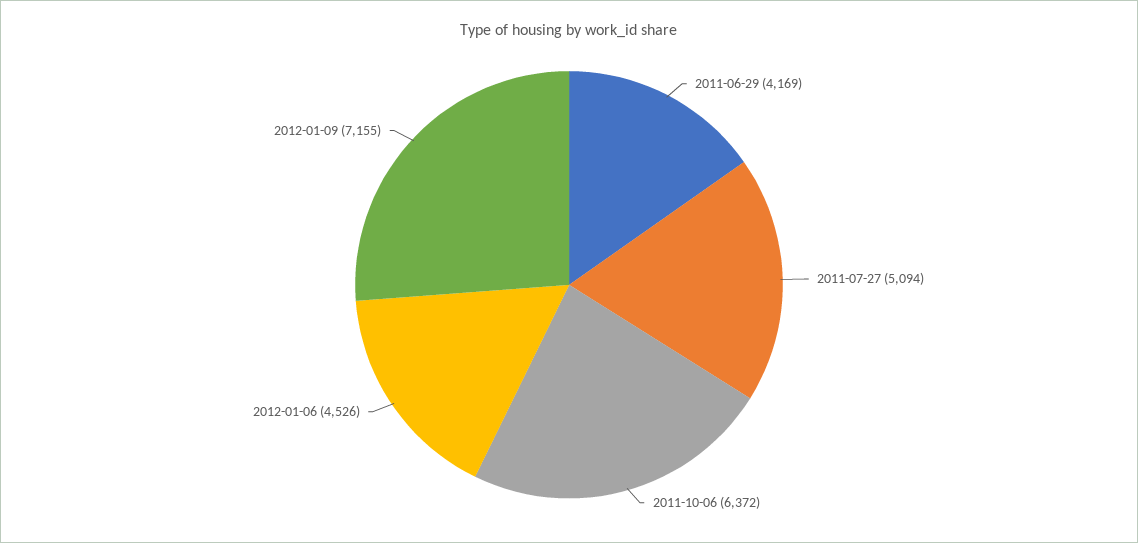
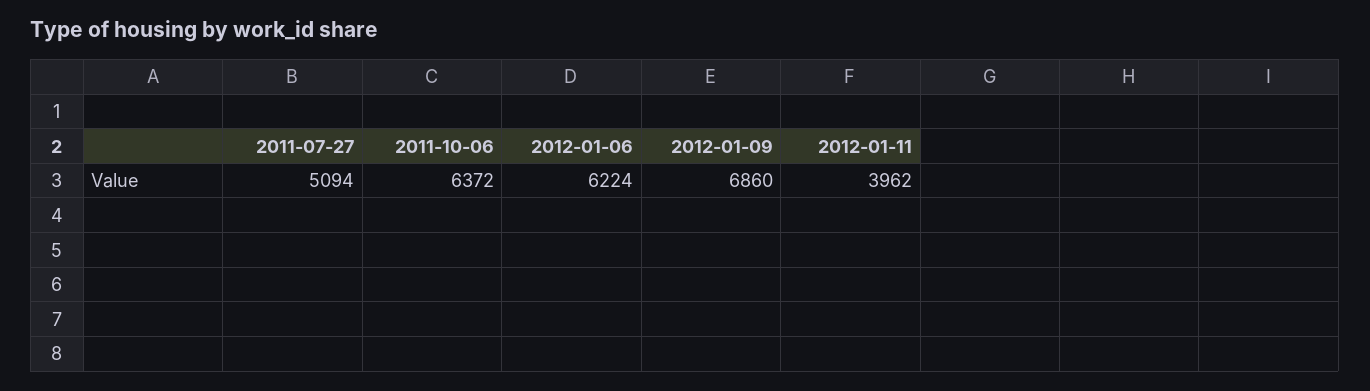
2011-06-29: 4169 -> none
2012-01-06: 4526 -> 6224
2012-01-09: 7155 -> 6860
2012-01-11: none -> 3962

